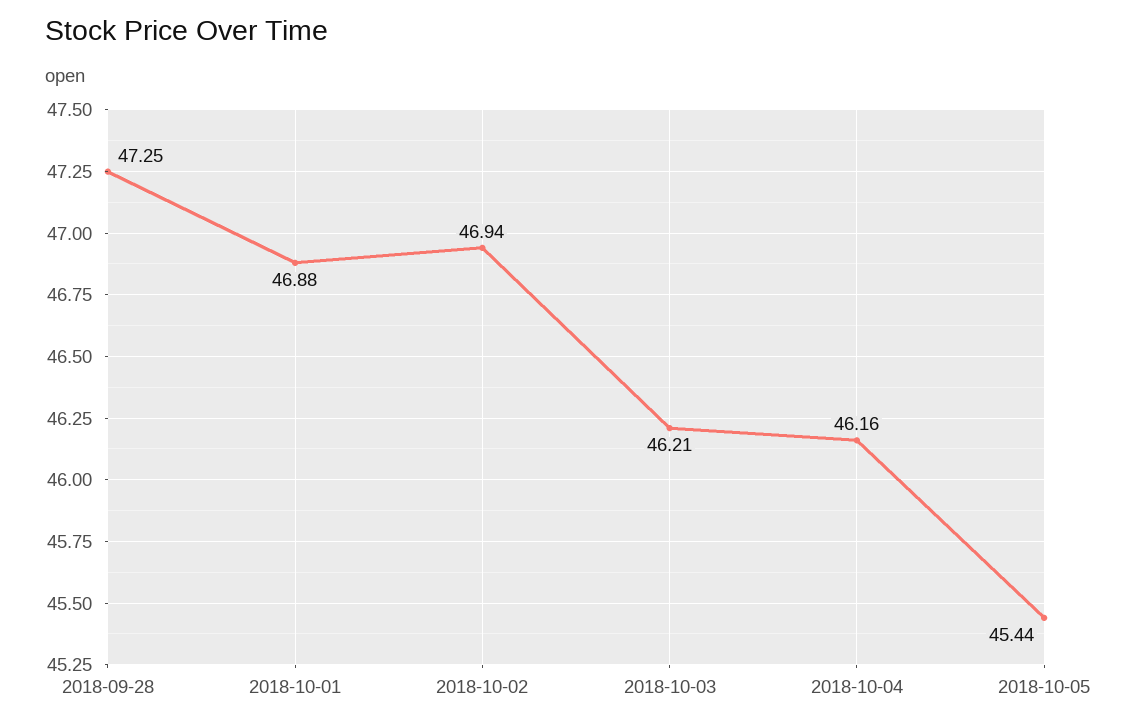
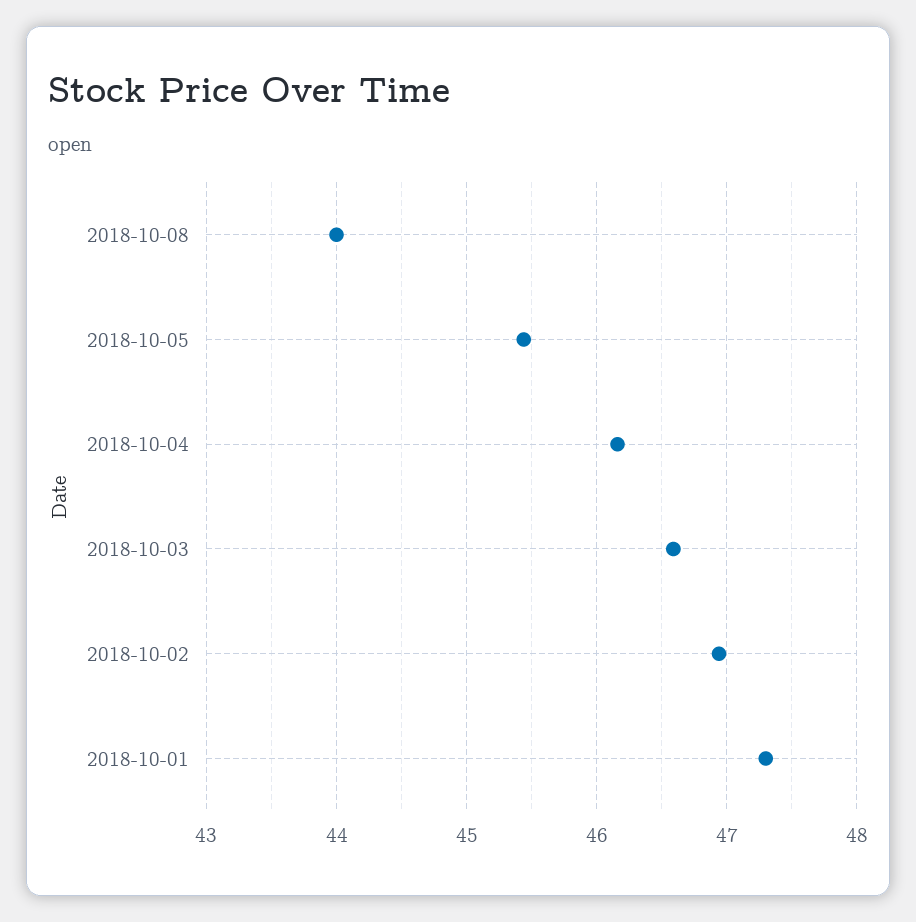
2018-09-28: 47.25 -> none
2018-10-01: 46.88 -> 47.3
2018-10-03: 46.21 -> 46.6
2018-10-08: none -> 44

